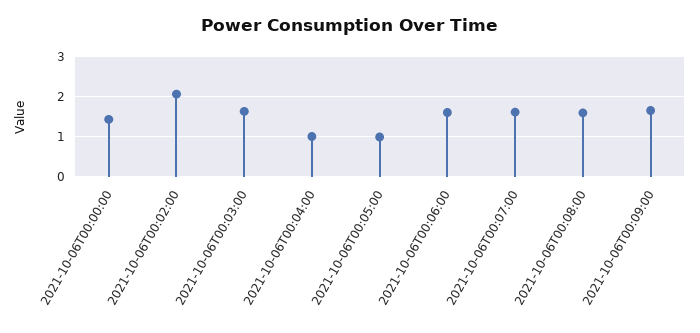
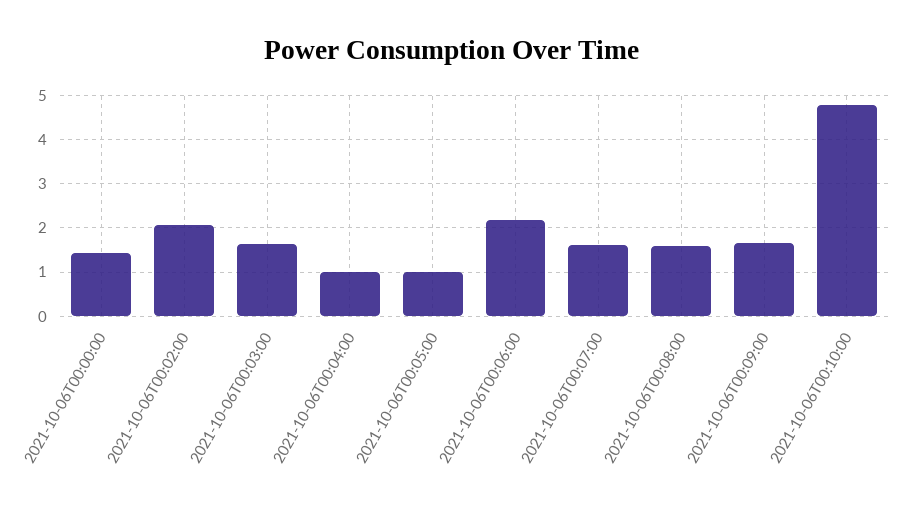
2021-10-06T00:06:00: 1.6 -> 2.2
2021-10-06T00:10:00: none -> 4.8

